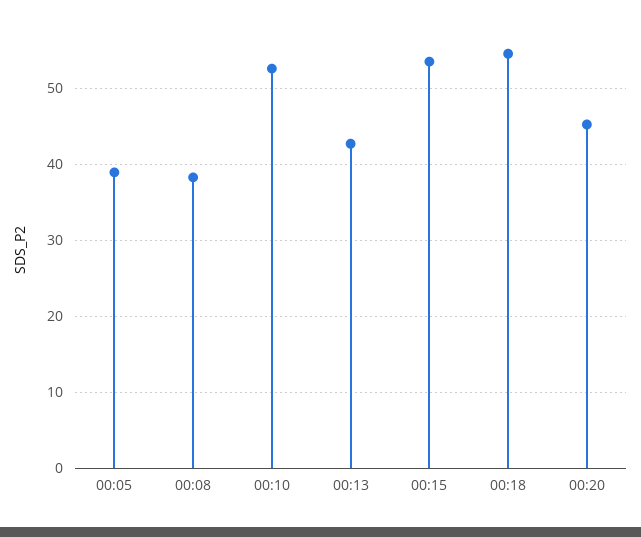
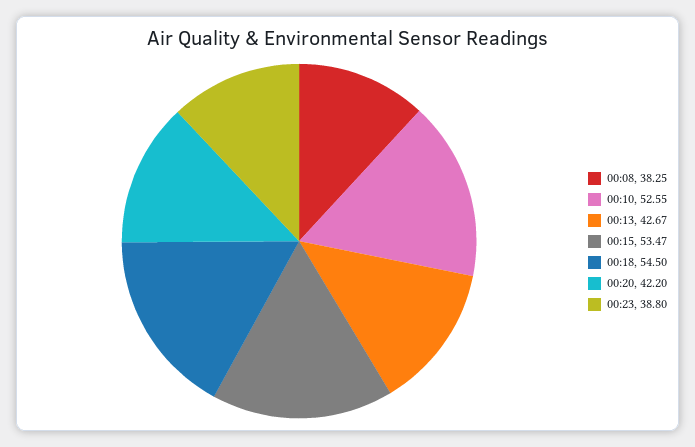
00:05: 39 -> none
00:20: 45 -> 42.2
00:23: none -> 38.8

